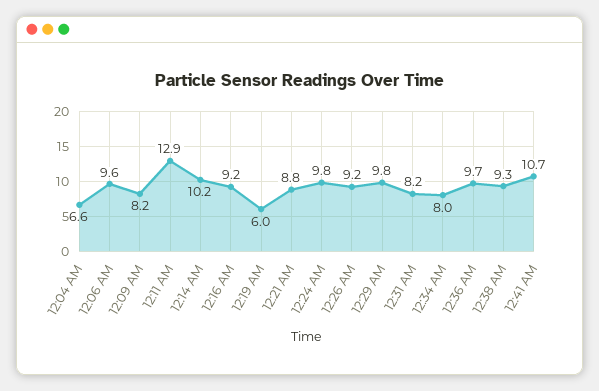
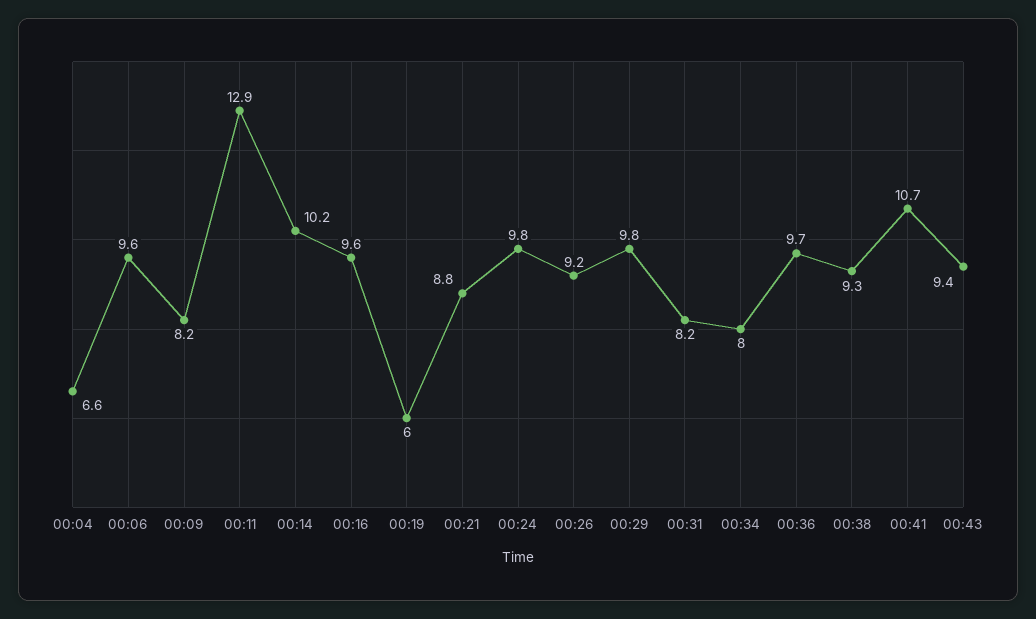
12:16 AM: 9.2 -> 9.6
00:43: none -> 9.4

